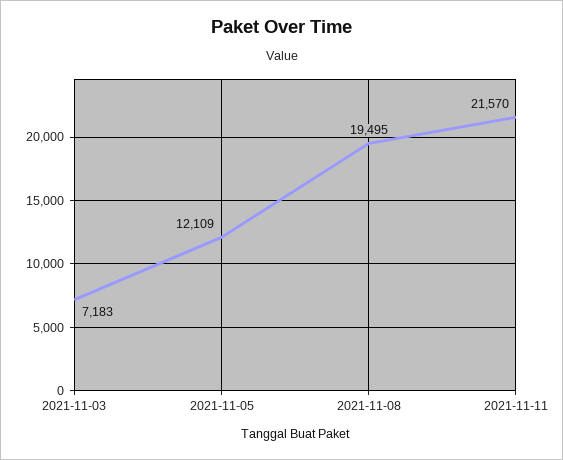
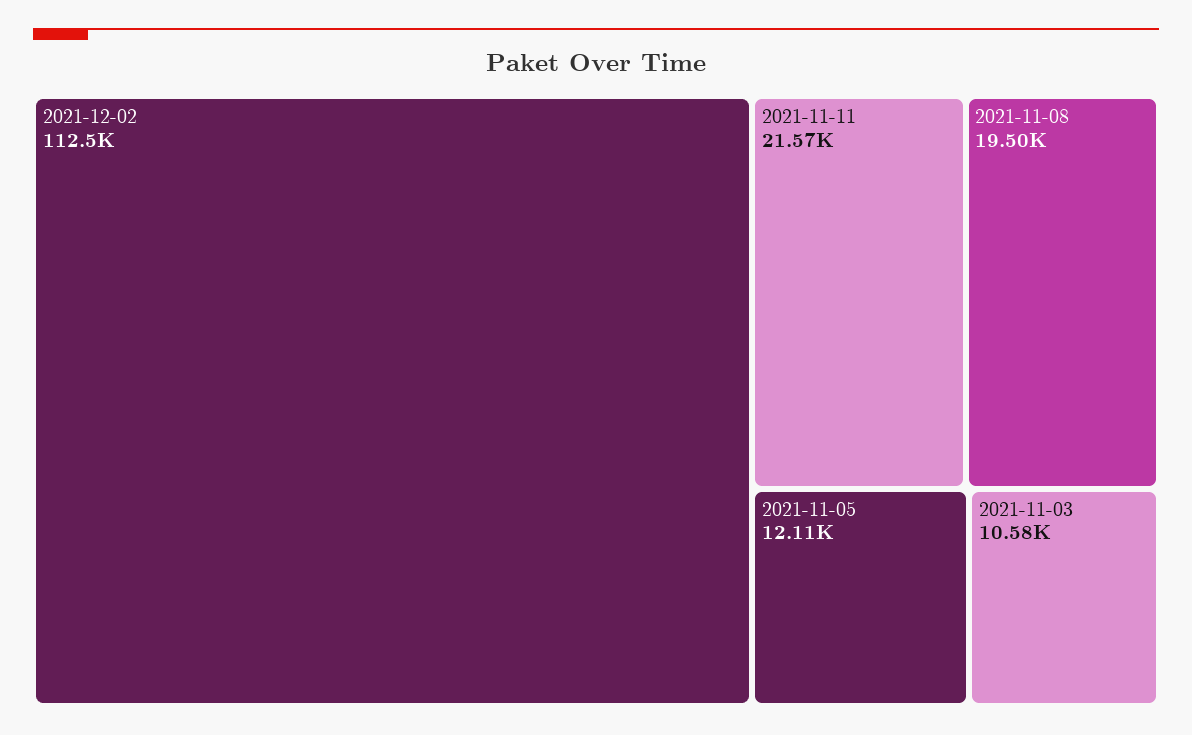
2021-11-03: 7183 -> 10580
2021-12-02: none -> 112500

